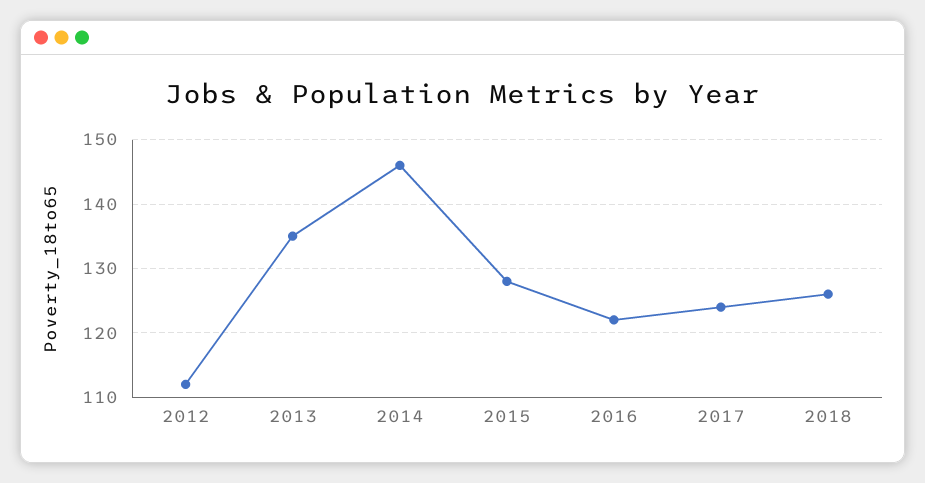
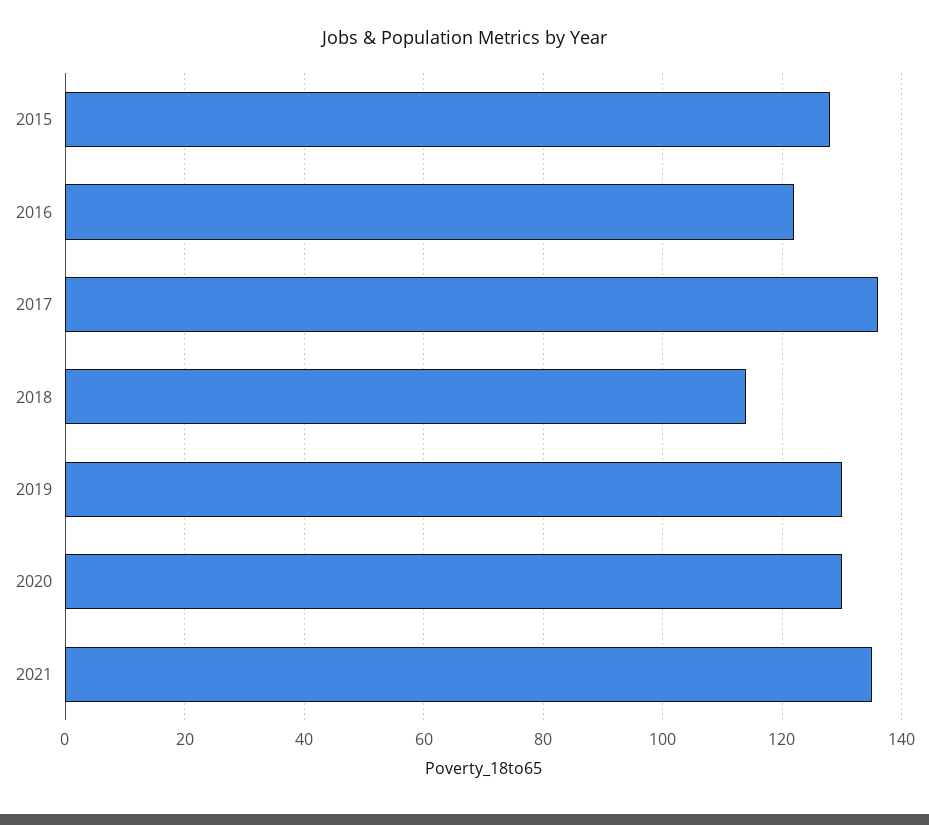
2012: 112 -> none
2013: 135 -> none
2014: 146 -> none
2017: 124 -> 135
2018: 126 -> 115
2019: none -> 130
2020: none -> 130
2021: none -> 135

